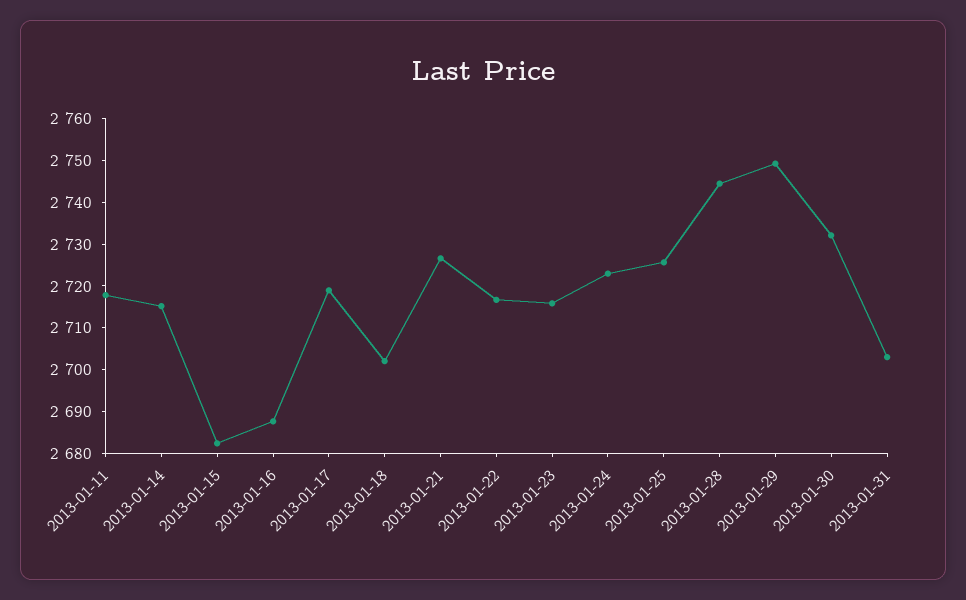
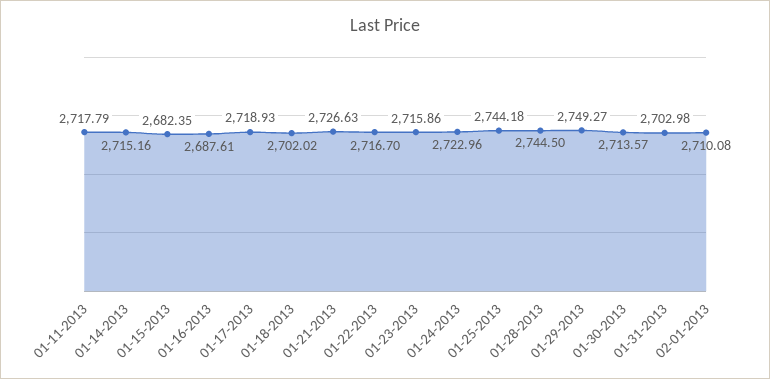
2013-01-25: 2726 -> 2744.18
2013-01-30: 2732 -> 2713.57
02-01-2013: none -> 2710.08

